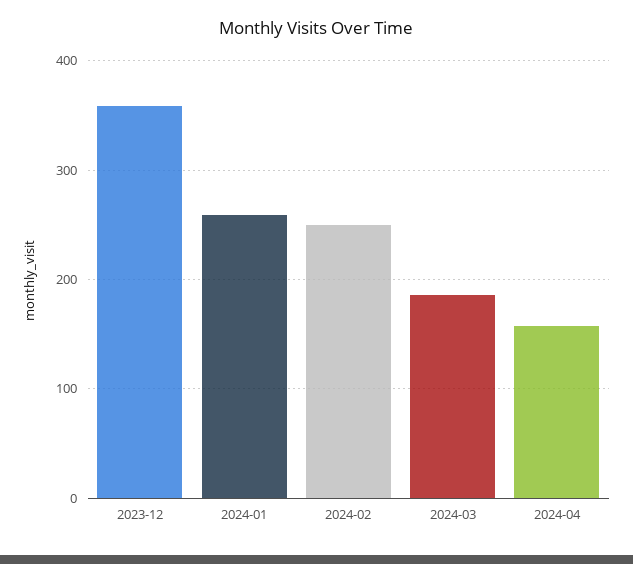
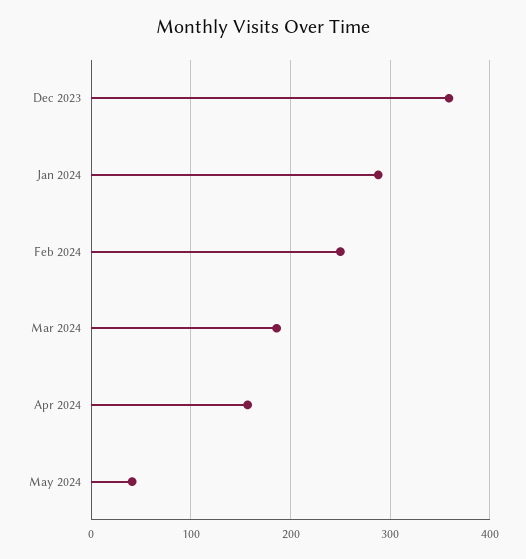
2024-01: 260 -> 290
May 2024: none -> 40

